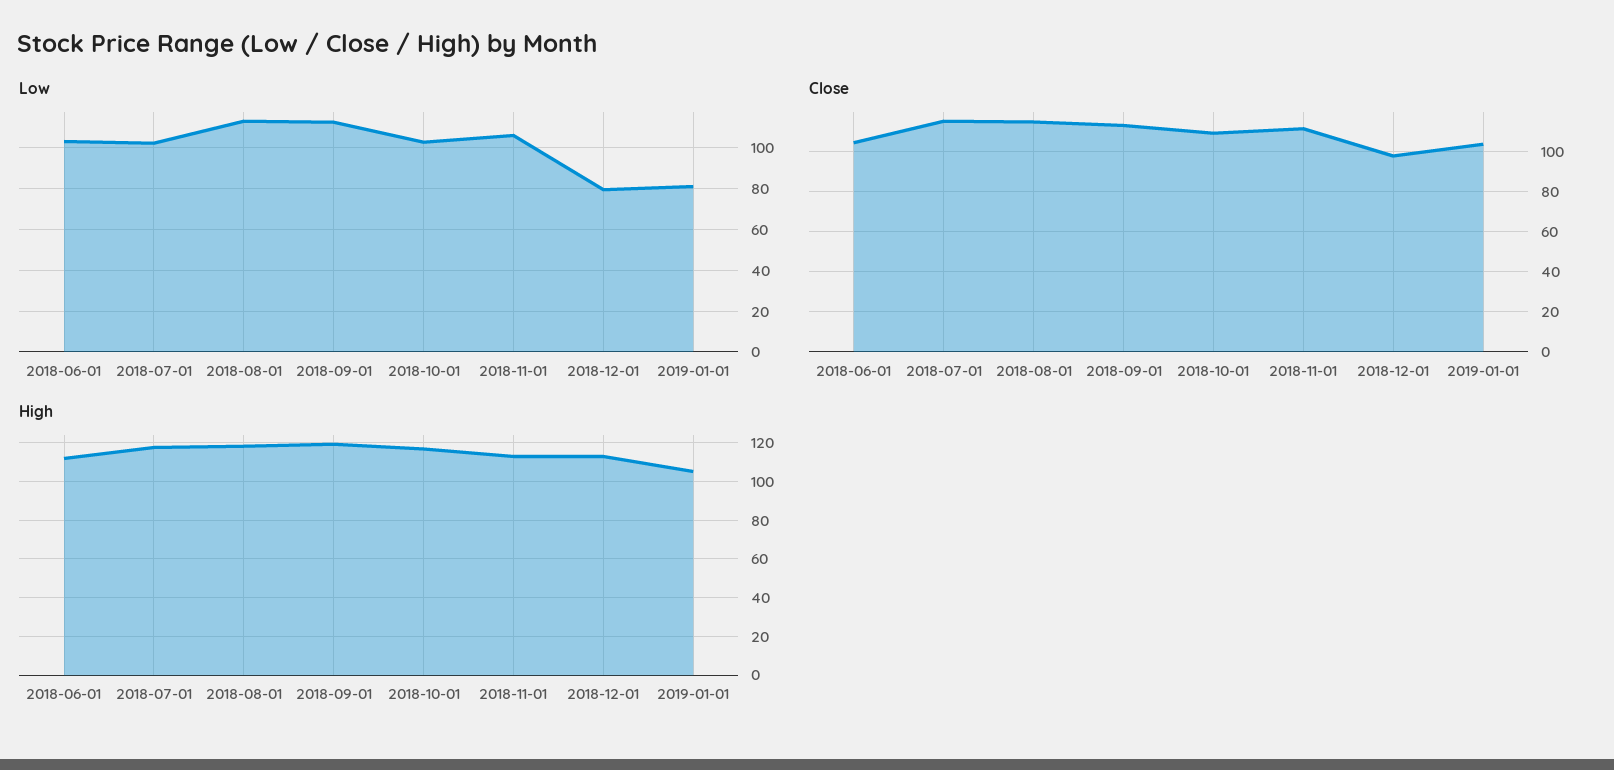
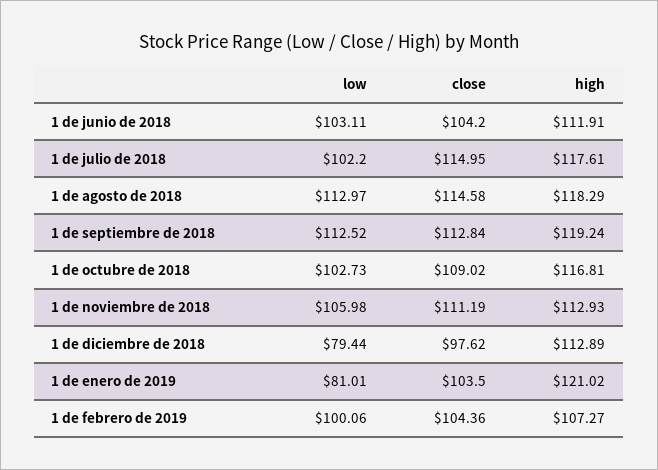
High, 2019-01-01: 105 -> 121.02
Low, 1 de febrero de 2019: none -> 100.06
Close, 1 de febrero de 2019: none -> 104.36
High, 1 de febrero de 2019: none -> 107.27

